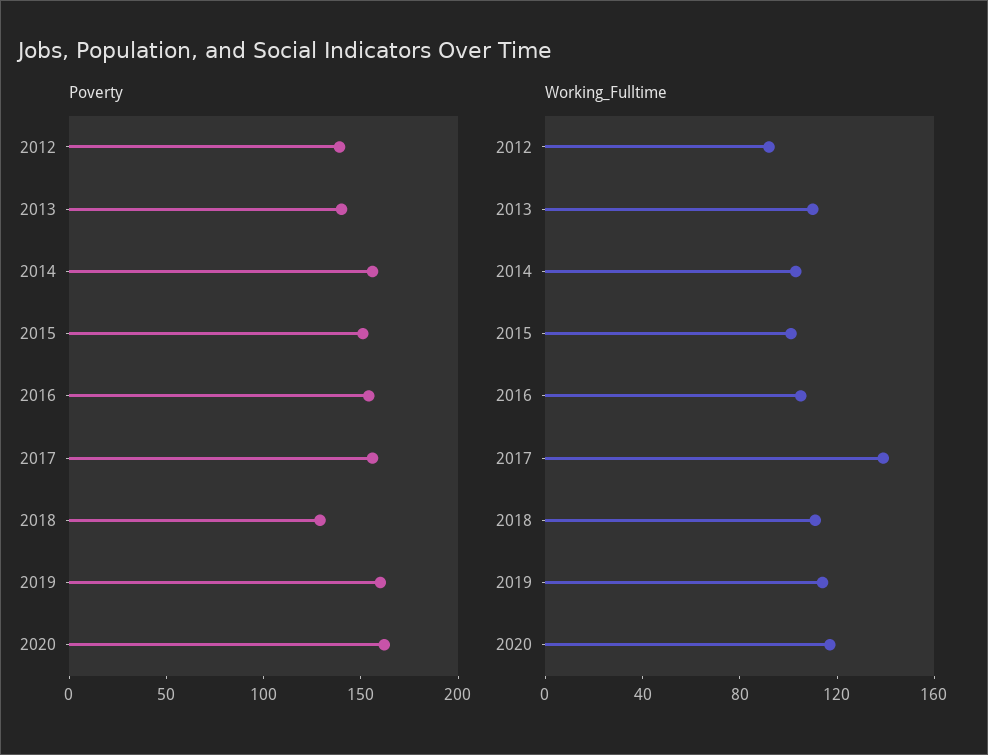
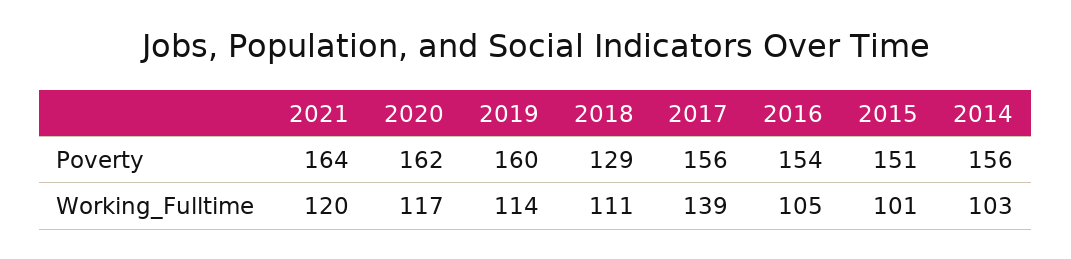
Poverty, 2012: 140 -> none
Poverty, 2013: 140 -> none
Working_Fulltime, 2012: 90 -> none
Working_Fulltime, 2013: 110 -> none
Poverty, 2021: none -> 164
Working_Fulltime, 2021: none -> 120

